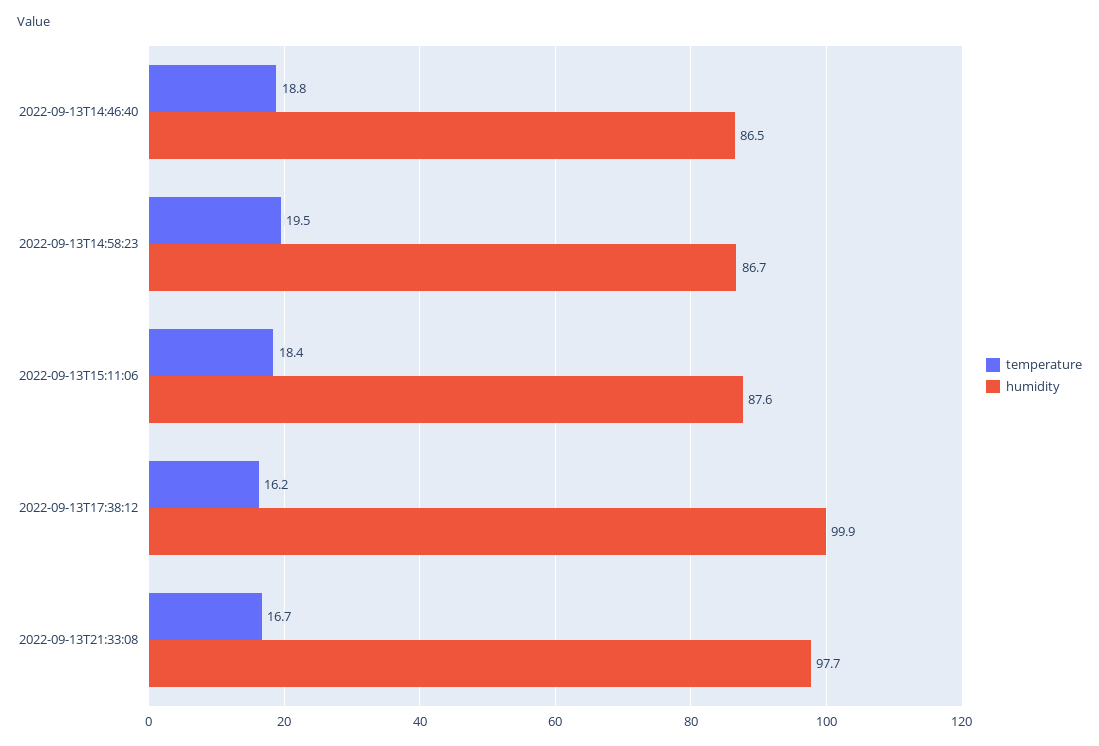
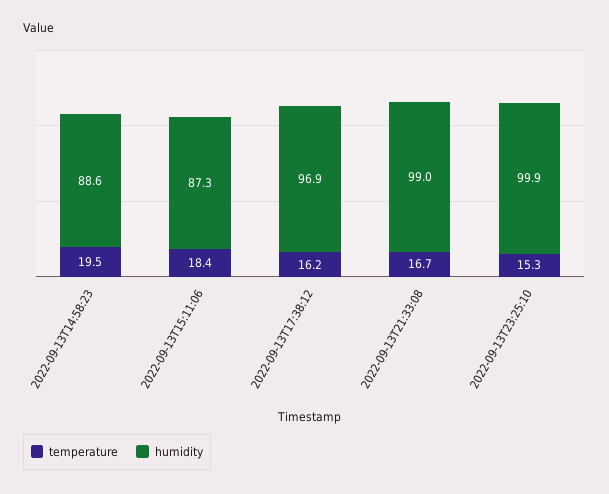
temperature, 2022-09-13T14:46:40: 18.8 -> none
humidity, 2022-09-13T14:46:40: 86.5 -> none
humidity, 2022-09-13T14:58:23: 86.7 -> 88.6
humidity, 2022-09-13T15:11:06: 87.6 -> 87.3
humidity, 2022-09-13T17:38:12: 99.9 -> 96.9
humidity, 2022-09-13T21:33:08: 97.7 -> 99
temperature, 2022-09-13T23:25:10: none -> 15.3
humidity, 2022-09-13T23:25:10: none -> 99.9

